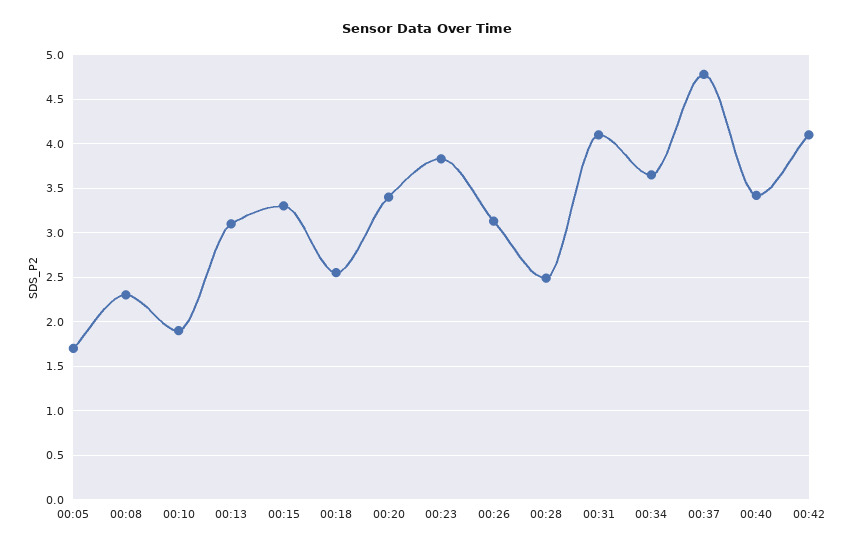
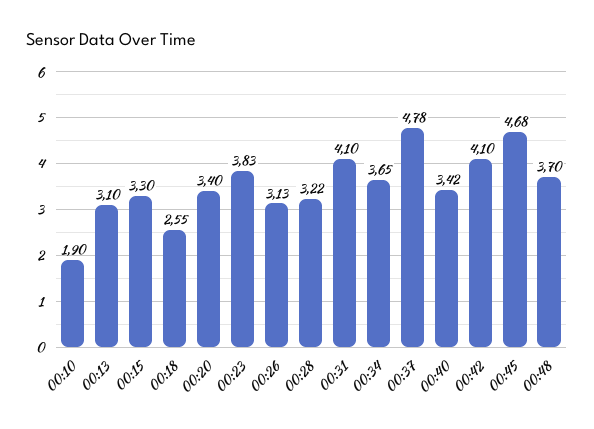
00:05: 1.7 -> none
00:08: 2.3 -> none
00:28: 2.5 -> 3.22
00:45: none -> 4.68
00:48: none -> 3.7

